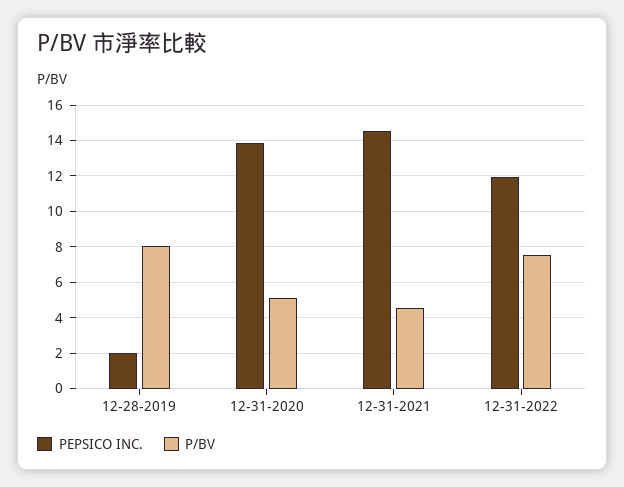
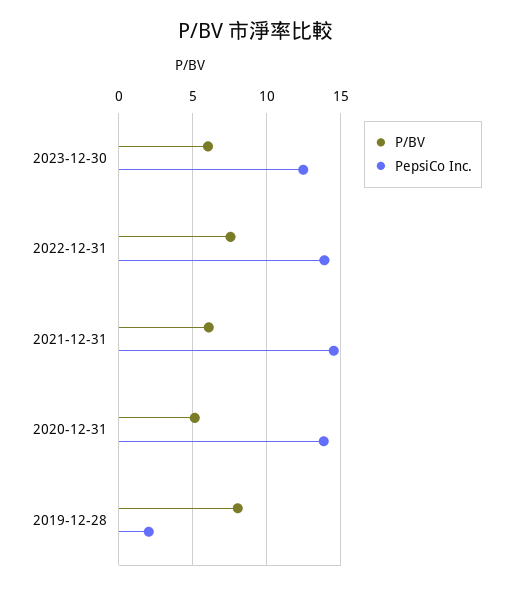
P/BV, 12-31-2021: 4.5 -> 6
PEPSICO INC., 12-31-2022: 12 -> 14
P/BV, 2023-12-30: none -> 6
PEPSICO INC., 2023-12-30: none -> 12.5

